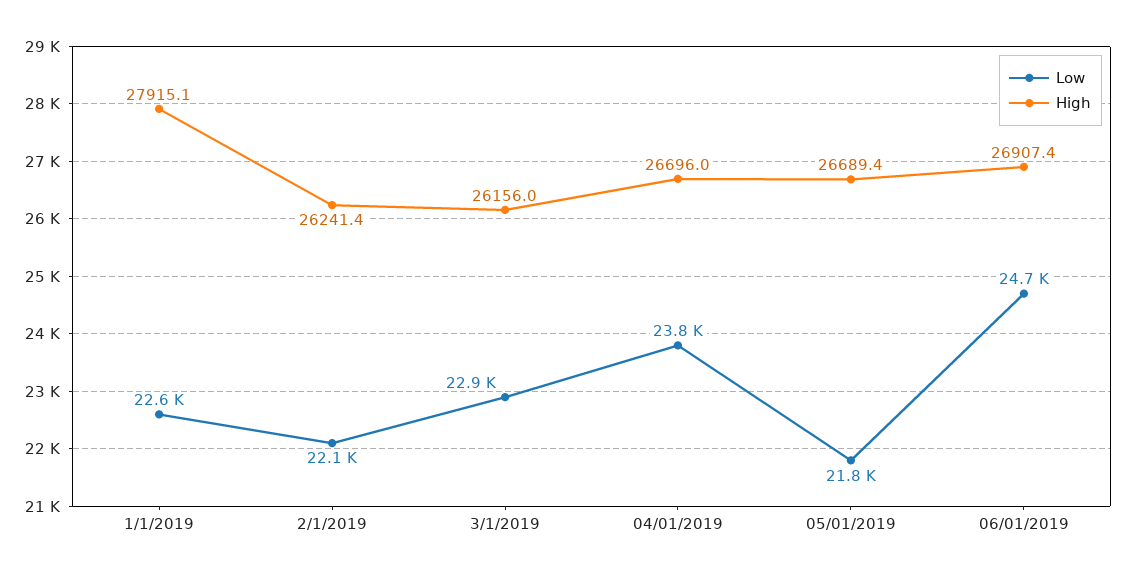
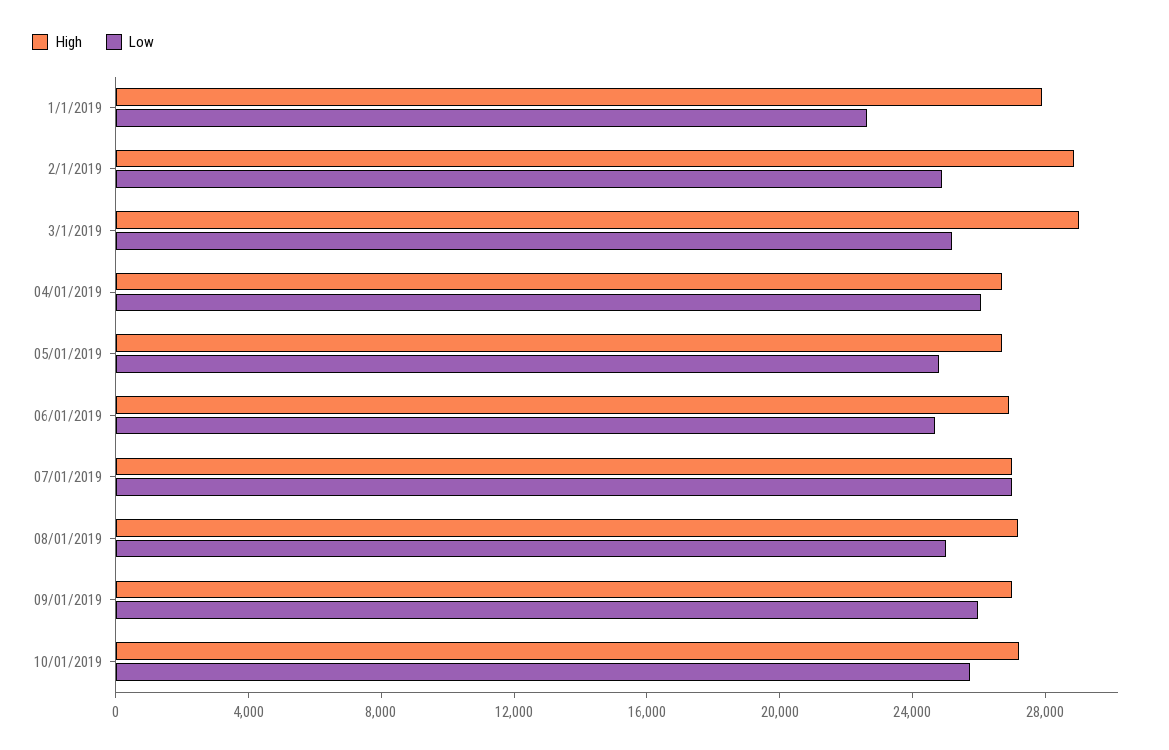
Low, 2/1/2019: 22100 -> 25000
High, 2/1/2019: 26241.4 -> 29000
Low, 3/1/2019: 22900 -> 25000
High, 3/1/2019: 26156 -> 29000
Low, 04/01/2019: 23800 -> 26000
Low, 05/01/2019: 21800 -> 25000
High, 07/01/2019: none -> 27000
Low, 07/01/2019: none -> 27000
High, 08/01/2019: none -> 27000
Low, 08/01/2019: none -> 25000
High, 09/01/2019: none -> 27000
Low, 09/01/2019: none -> 26000
High, 10/01/2019: none -> 27000
Low, 10/01/2019: none -> 26000

